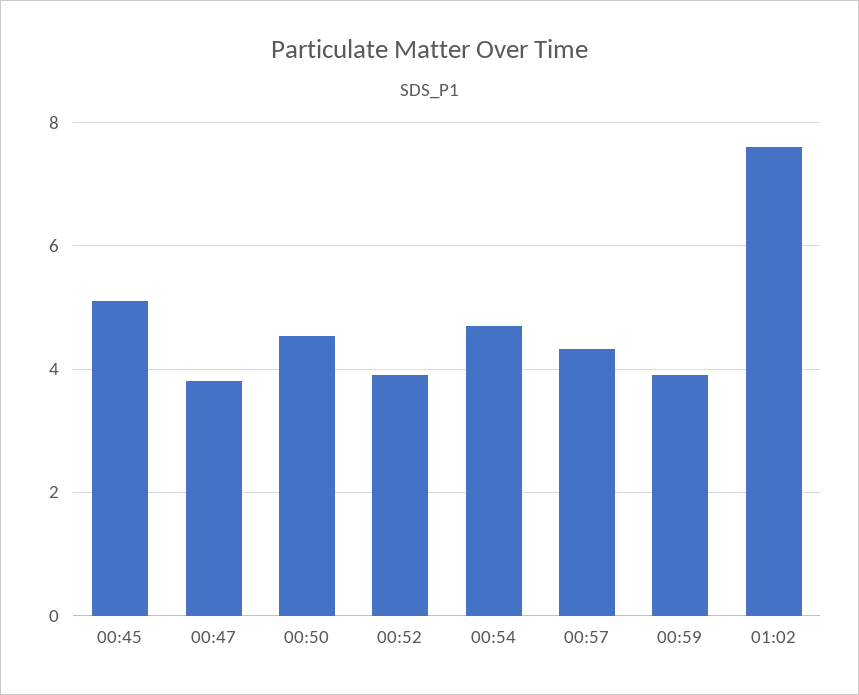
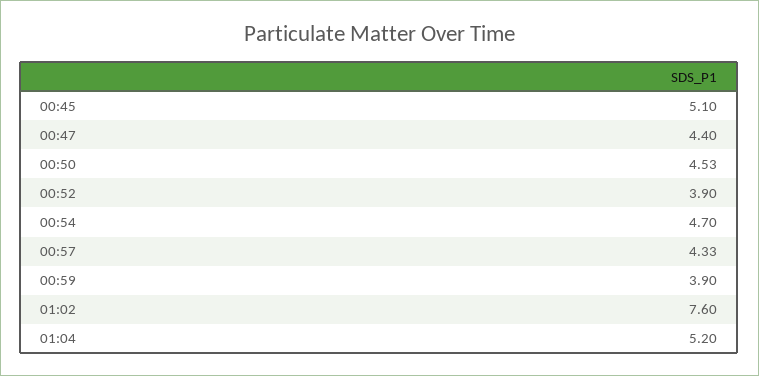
00:47: 3.8 -> 4.4
01:04: none -> 5.2

